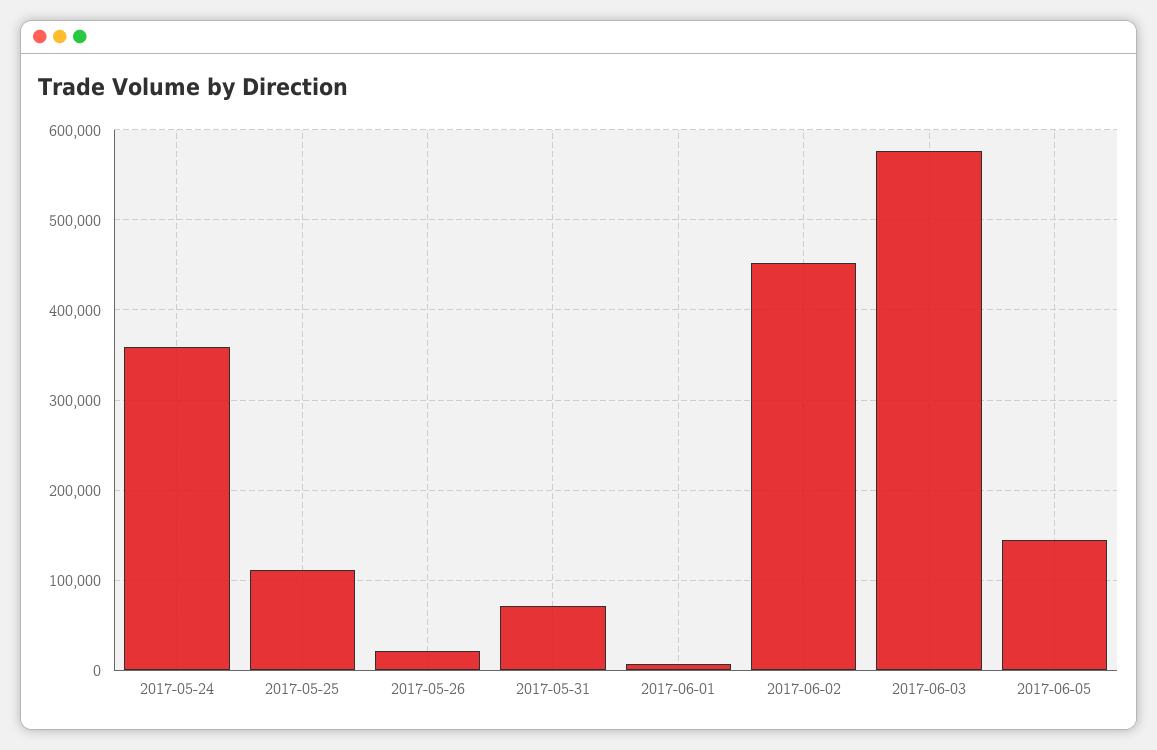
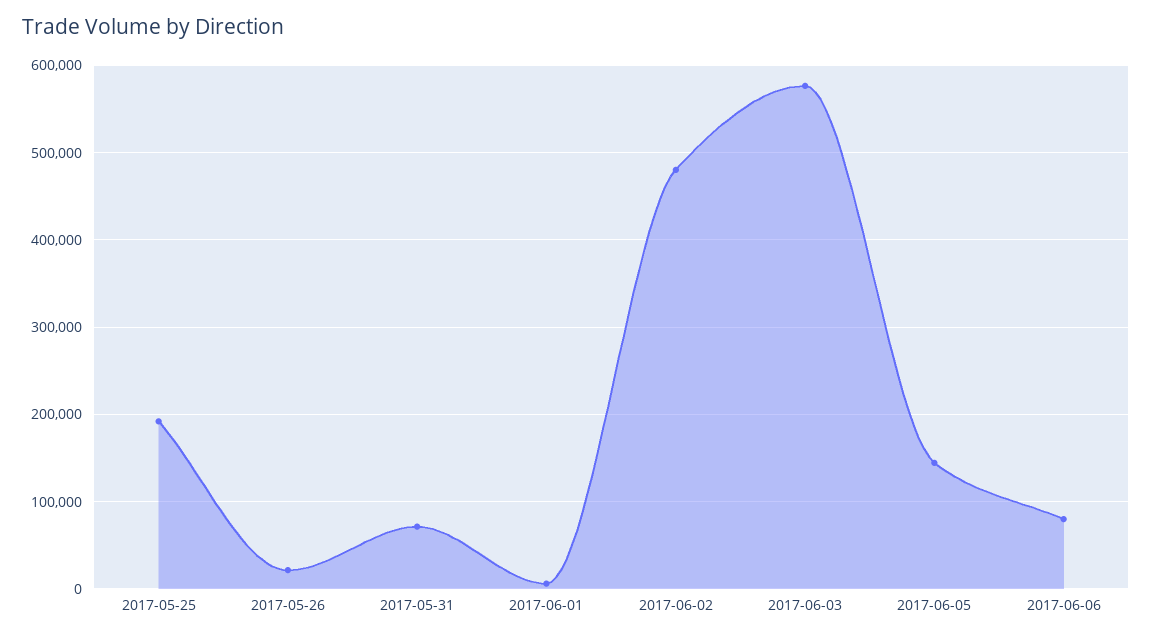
2017-05-24: 360000 -> none
2017-05-25: 110000 -> 190000
2017-06-02: 450000 -> 480000
2017-06-06: none -> 80000

